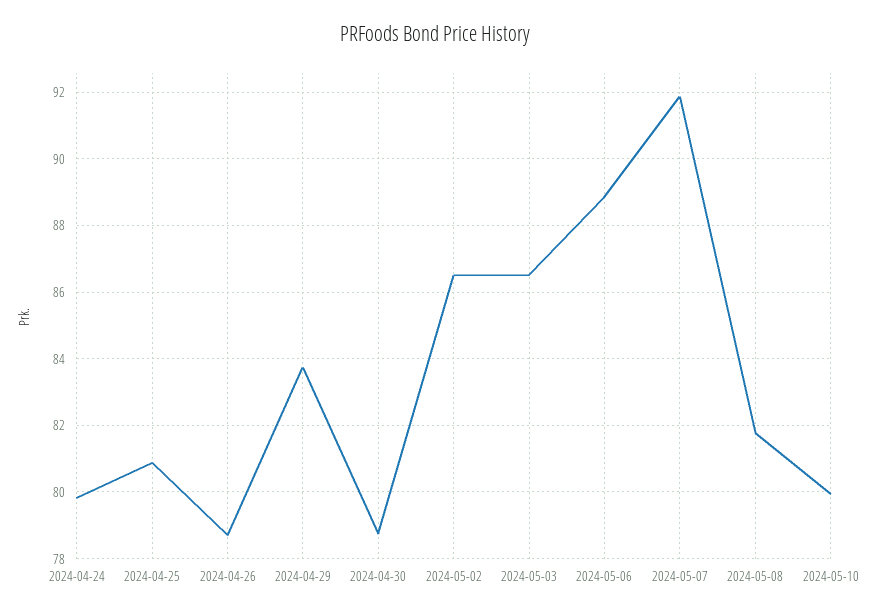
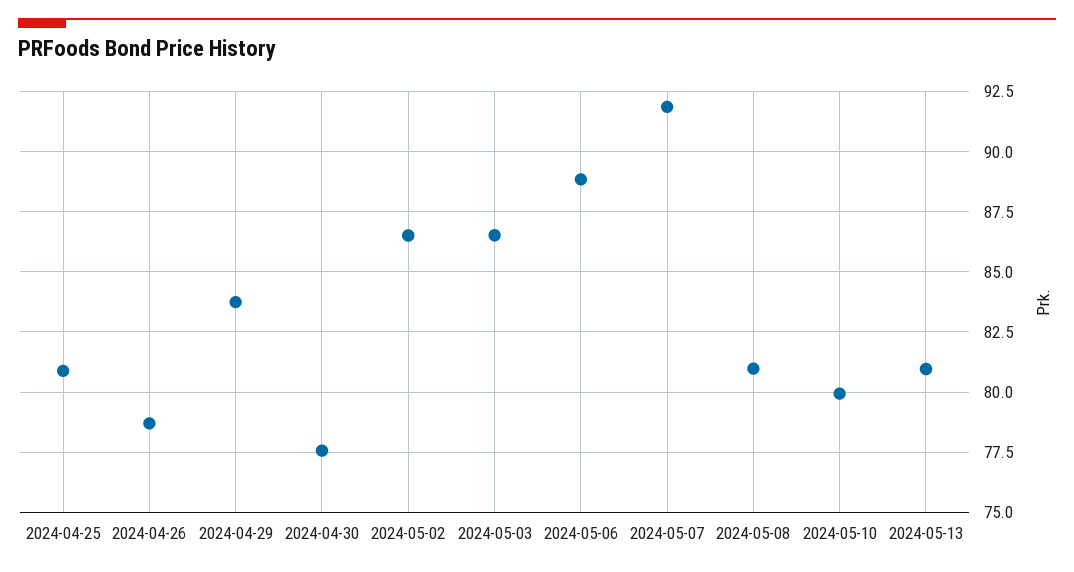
2024-04-24: 79.8 -> none
2024-04-30: 78.8 -> 77.5
2024-05-08: 81.8 -> 81
2024-05-13: none -> 81

